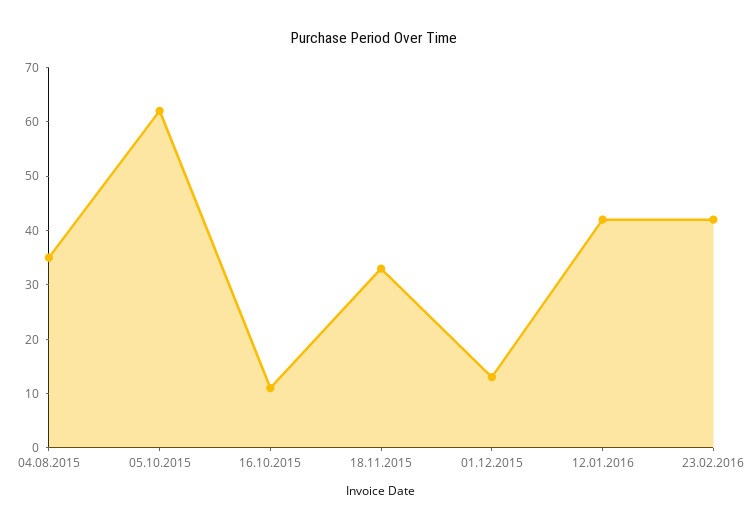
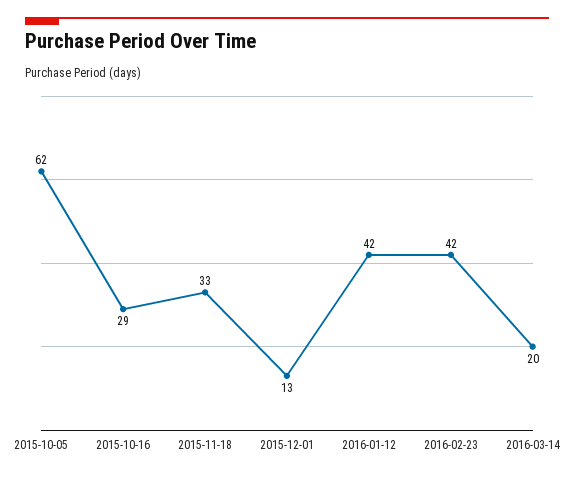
04.08.2015: 35 -> none
16.10.2015: 10 -> 29
2016-03-14: none -> 20

